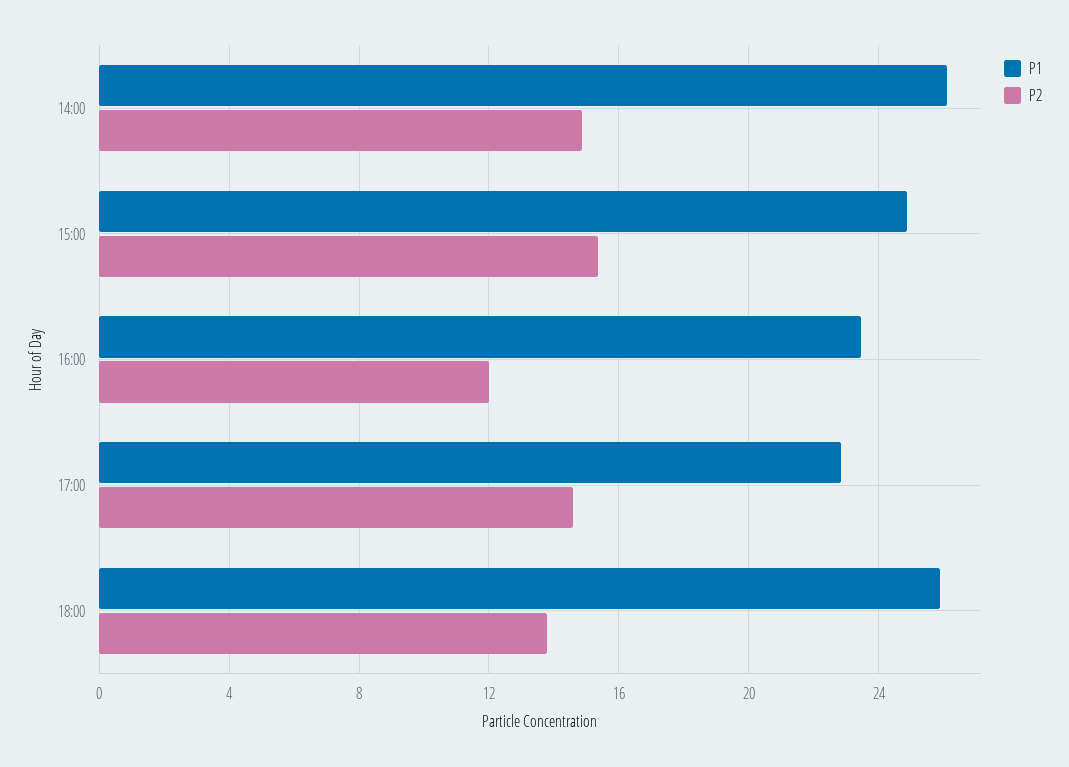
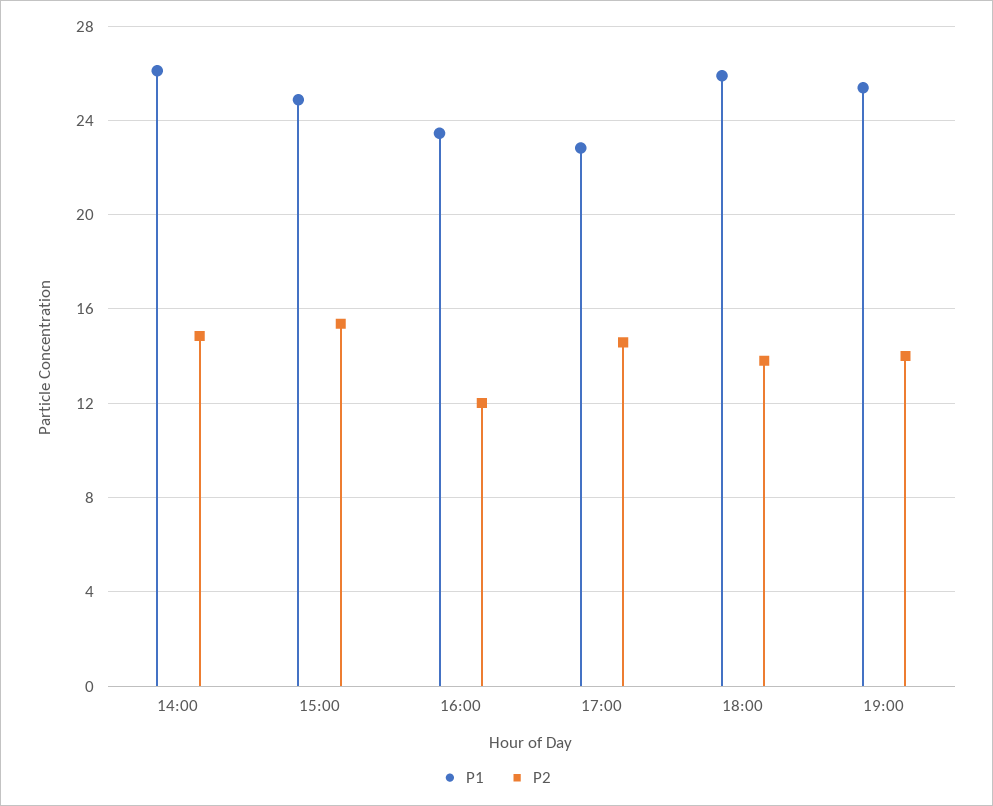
P1, 19:00: none -> 25.5
P2, 19:00: none -> 14

